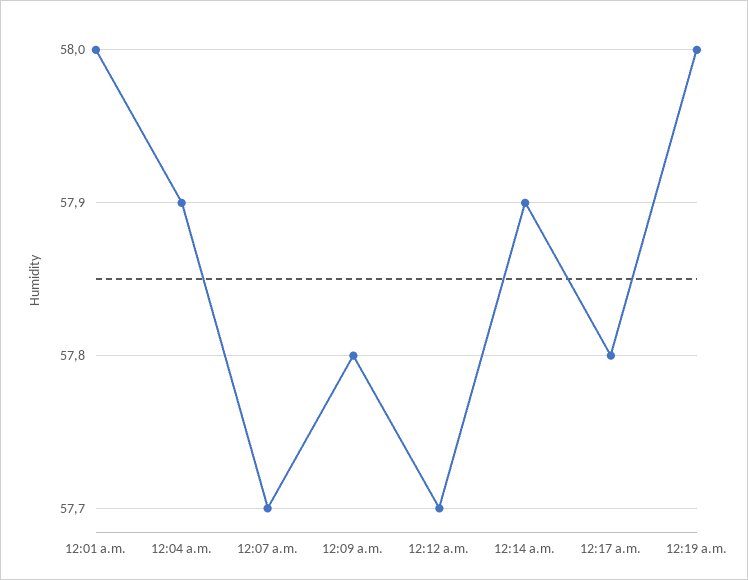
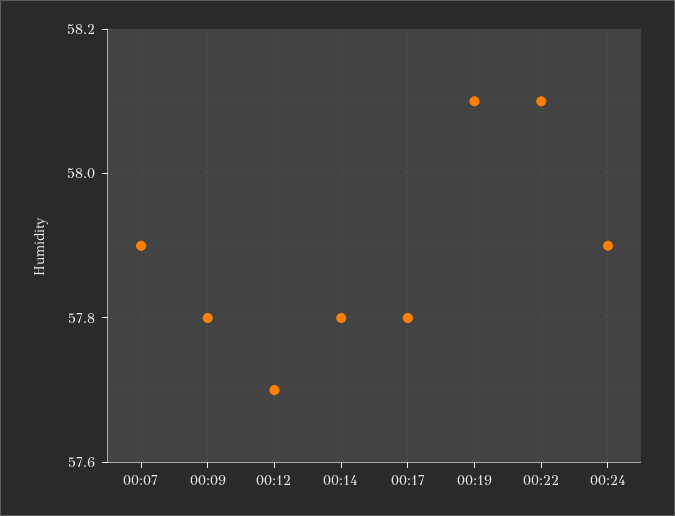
12:01 a.m.: 58 -> none
12:04 a.m.: 57.9 -> none
12:07 a.m.: 57.7 -> 57.9
12:14 a.m.: 57.9 -> 57.8
12:19 a.m.: 58 -> 58.1
00:22: none -> 58.1
00:24: none -> 57.9

